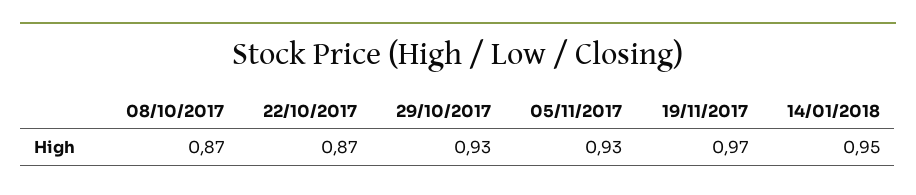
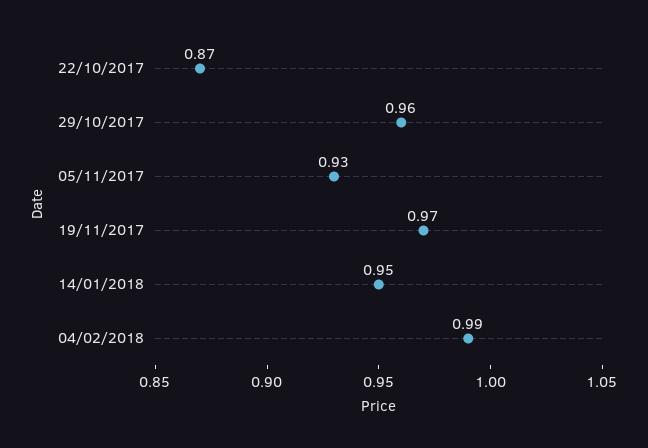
08/10/2017: 0.87 -> none
29/10/2017: 0.93 -> 0.96
04/02/2018: none -> 0.99

